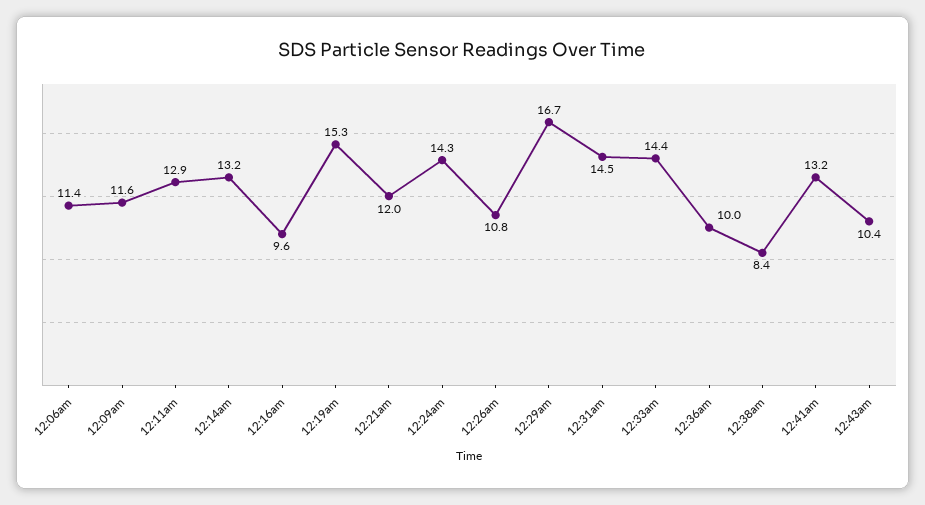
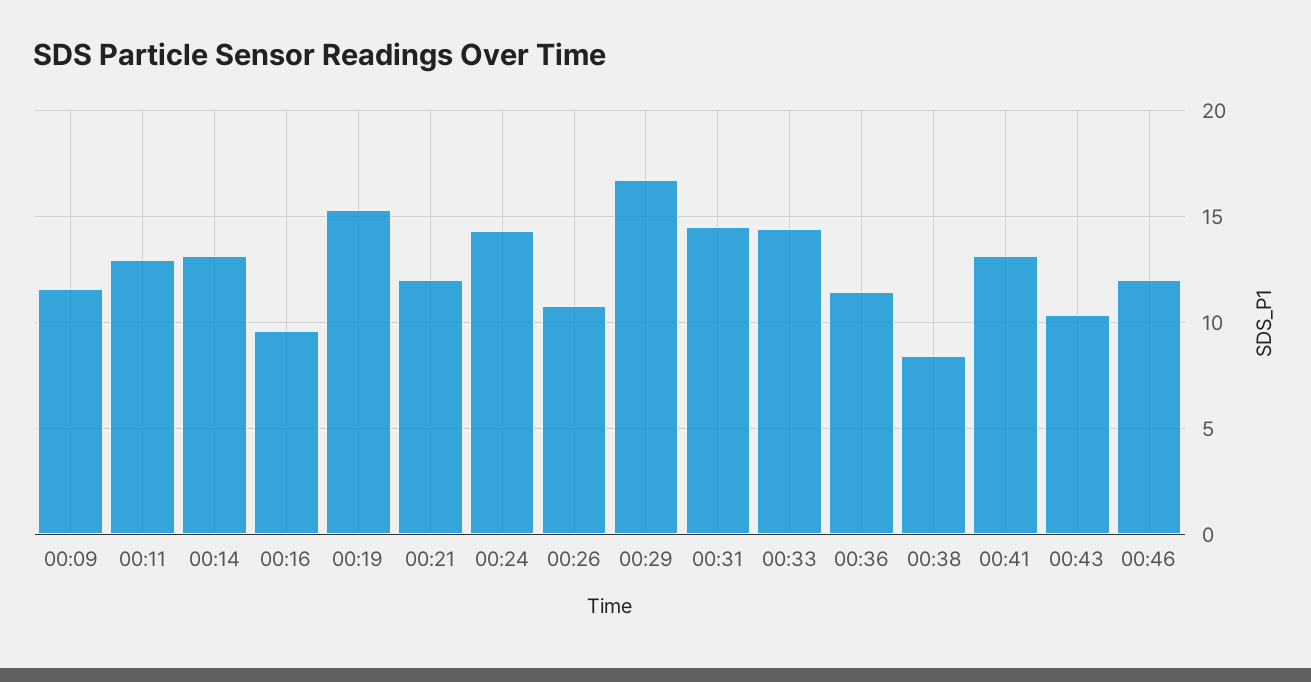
12:06am: 11.4 -> none
12:36am: 10 -> 11.5
00:46: none -> 12

